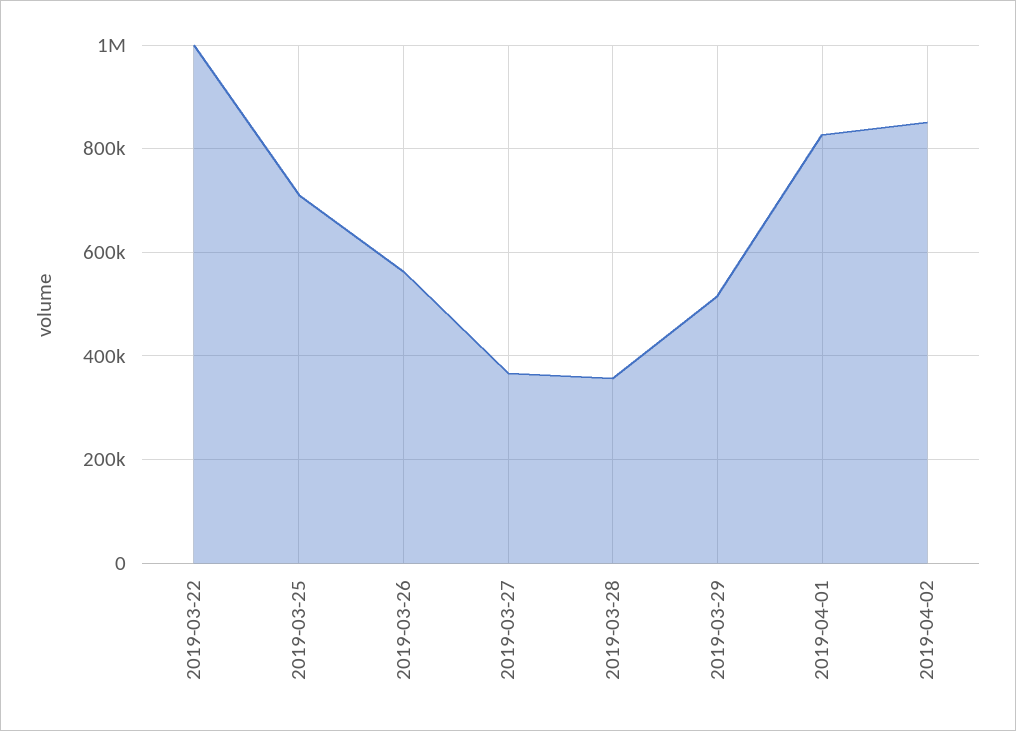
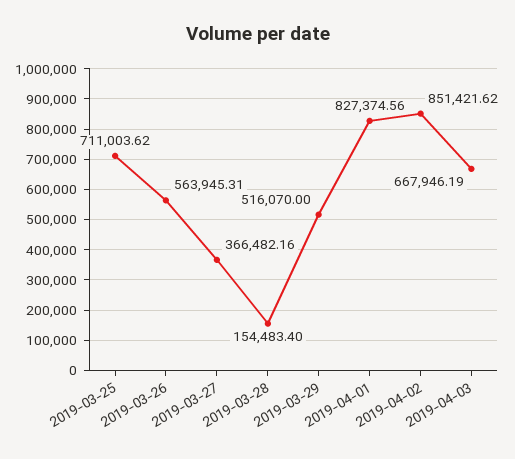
2019-03-22: 1000000 -> none
2019-03-28: 360000 -> 154483.4
2019-04-03: none -> 667946.19

